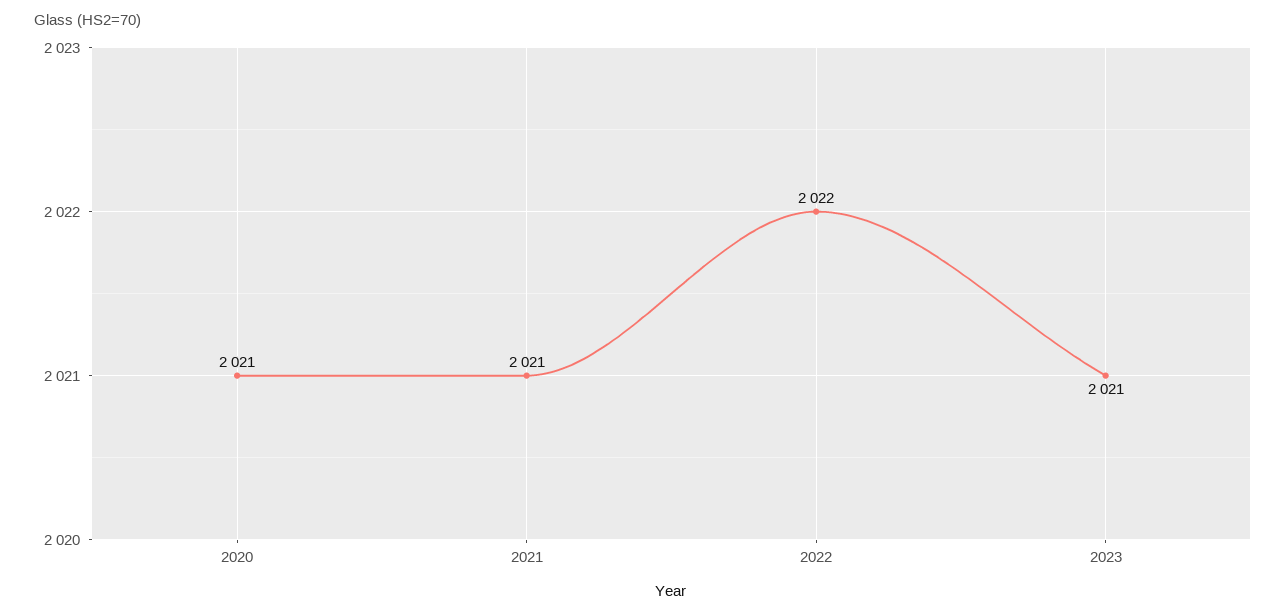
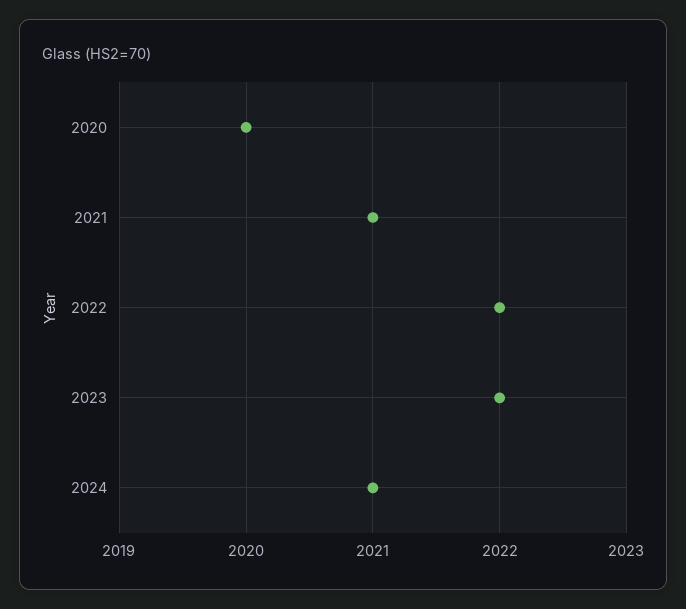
2020: 2021 -> 2020
2023: 2021 -> 2022
2024: none -> 2021

